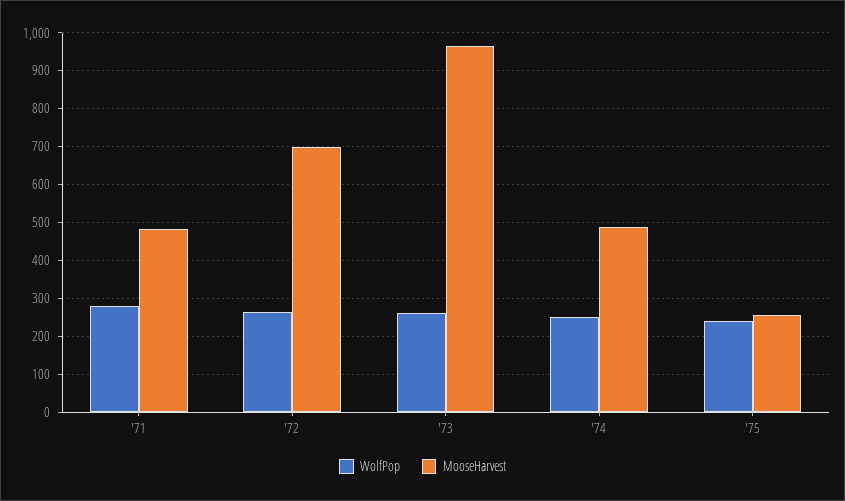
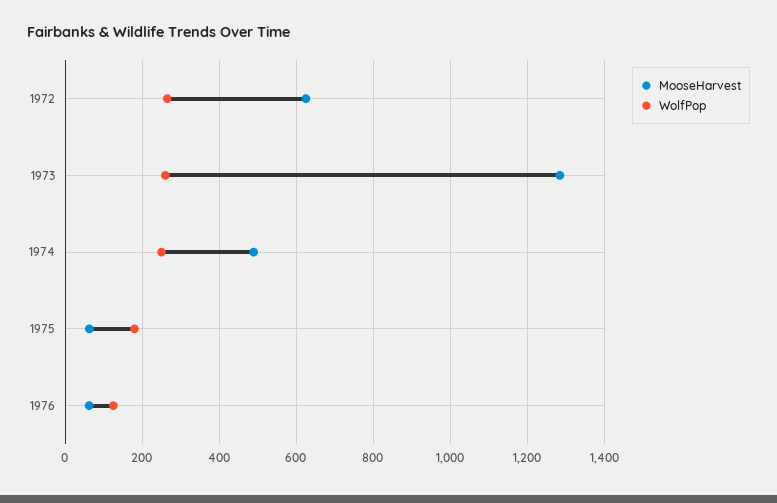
WolfPop, '71: 280 -> none
MooseHarvest, '71: 480 -> none
MooseHarvest, '72: 700 -> 620
MooseHarvest, '73: 960 -> 1280
WolfPop, '75: 240 -> 180
MooseHarvest, '75: 260 -> 60
MooseHarvest, 1976: none -> 60
WolfPop, 1976: none -> 120

